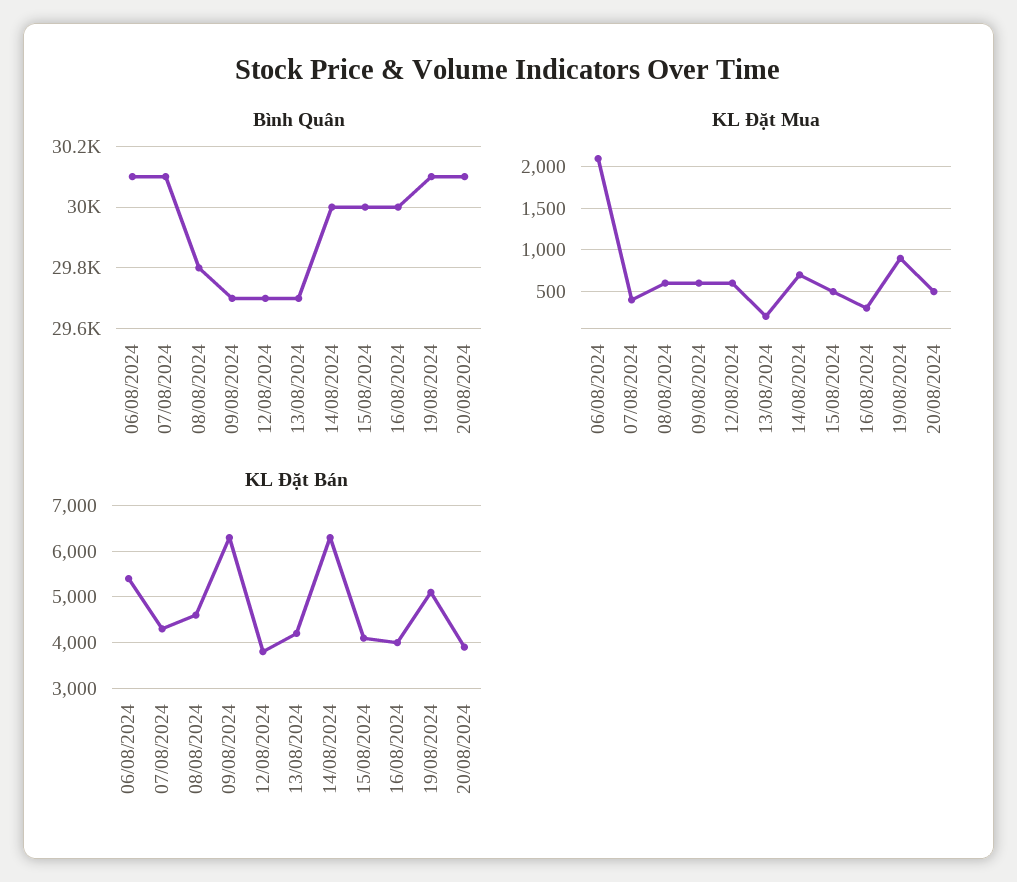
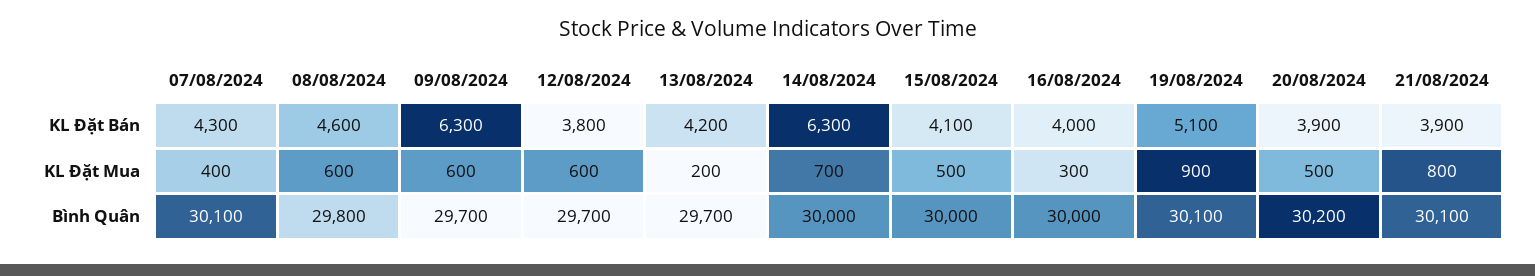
Bình Quân, 06/08/2024: 30100 -> none
Bình Quân, 20/08/2024: 30100 -> 30200
KL Đặt Mua, 06/08/2024: 2100 -> none
KL Đặt Bán, 06/08/2024: 5400 -> none
KL Đặt Bán, 21/08/2024: none -> 3900
KL Đặt Mua, 21/08/2024: none -> 800
Bình Quân, 21/08/2024: none -> 30100

